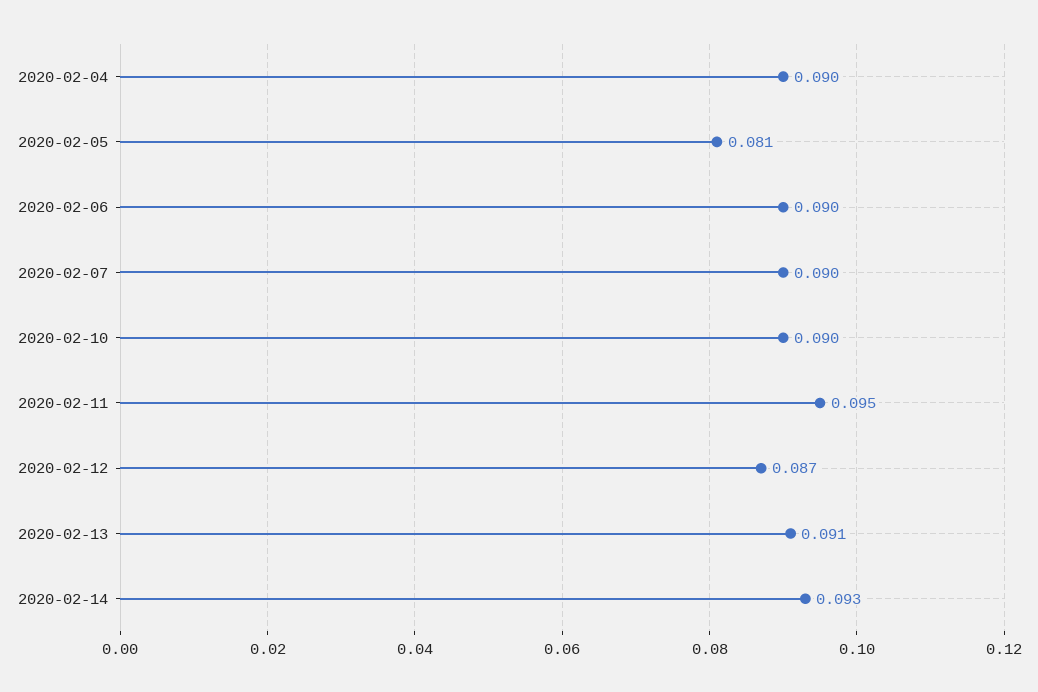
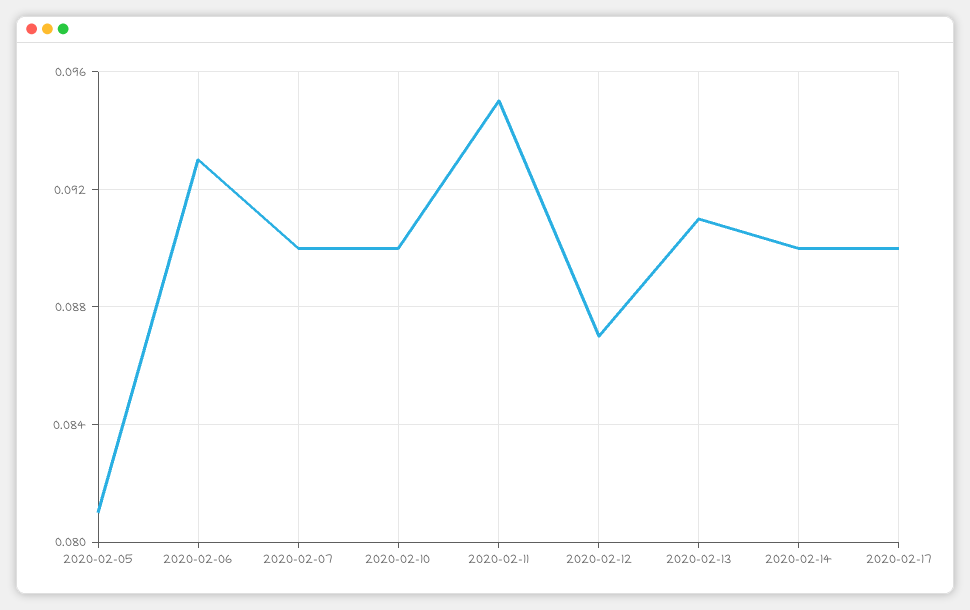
2020-02-04: 0.09 -> none
2020-02-06: 0.09 -> 0.093
2020-02-14: 0.093 -> 0.09
2020-02-17: none -> 0.09

